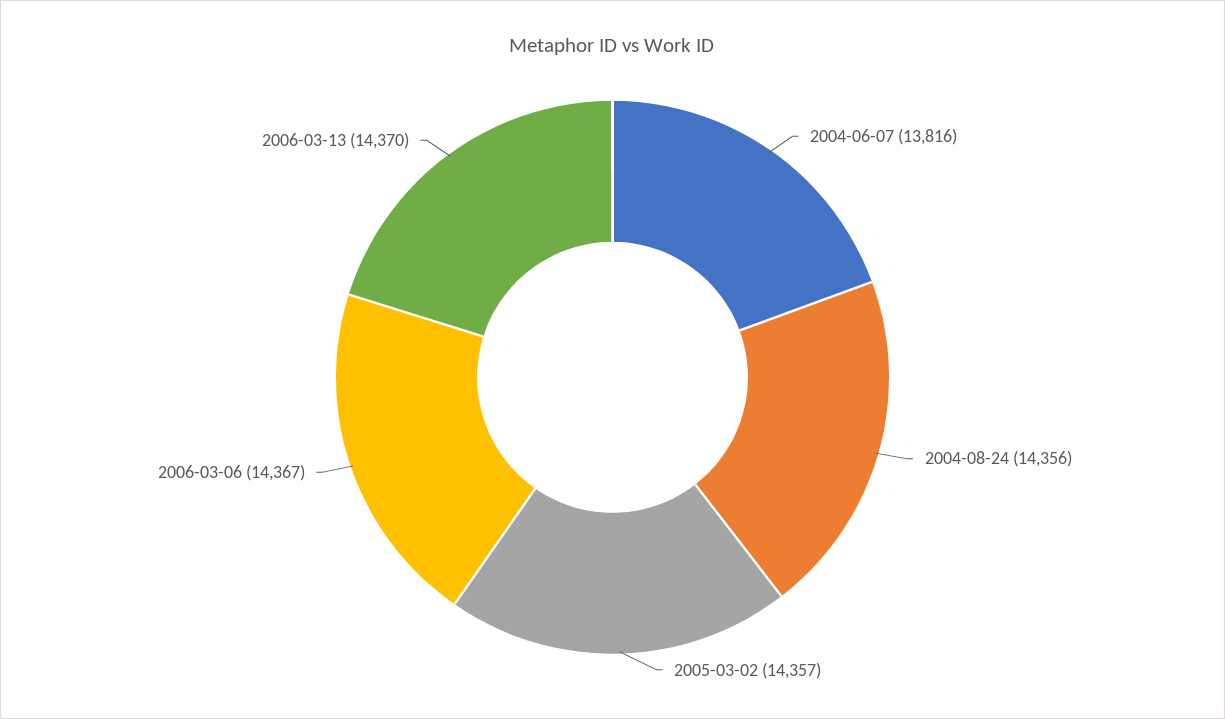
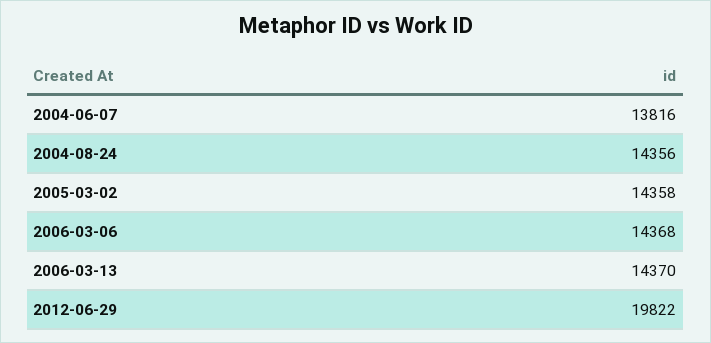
2005-03-02: 14357 -> 14358
2006-03-06: 14367 -> 14368
2012-06-29: none -> 19822

